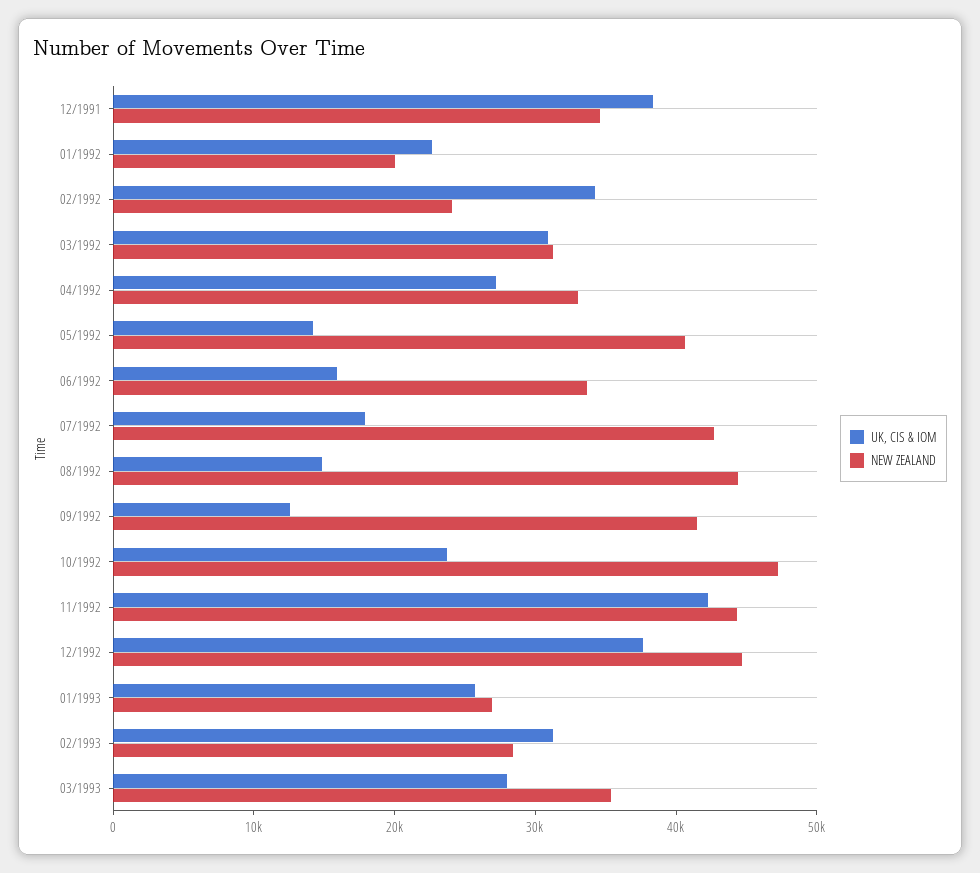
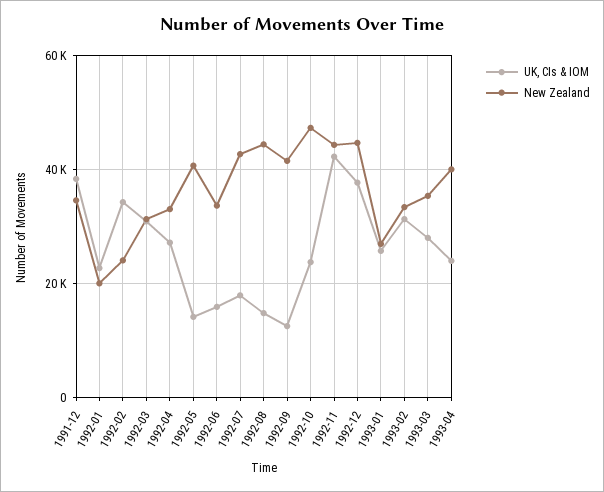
NEW ZEALAND, 02/1993: 28000 -> 34000
UK, CIS & IOM, 1993-04: none -> 24000
NEW ZEALAND, 1993-04: none -> 40000

